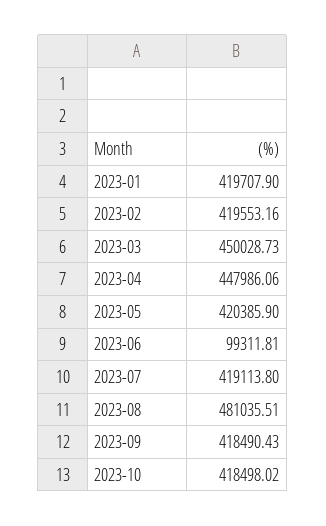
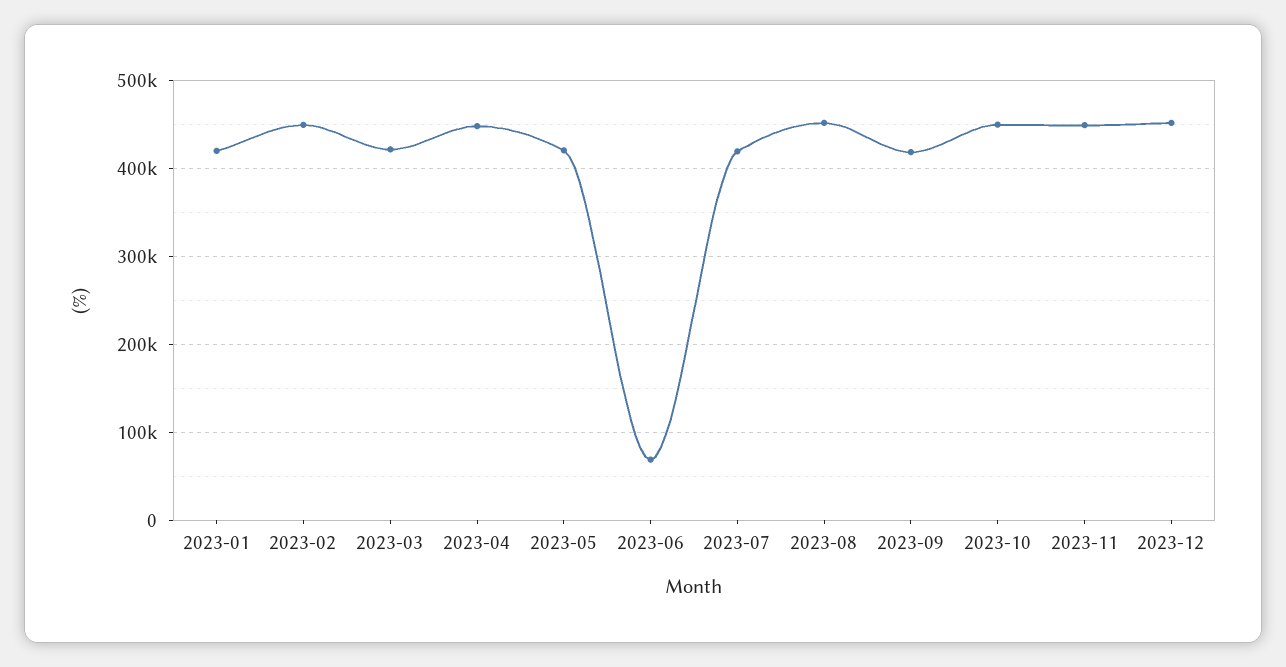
2023-02: 419553.16 -> 450000
2023-03: 450028.73 -> 420000
2023-06: 99311.81 -> 70000
2023-08: 481035.51 -> 450000
2023-10: 418498.02 -> 450000
2023-11: none -> 450000
2023-12: none -> 450000

